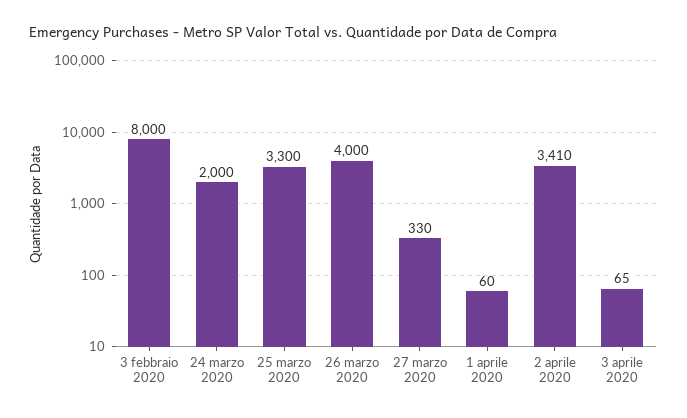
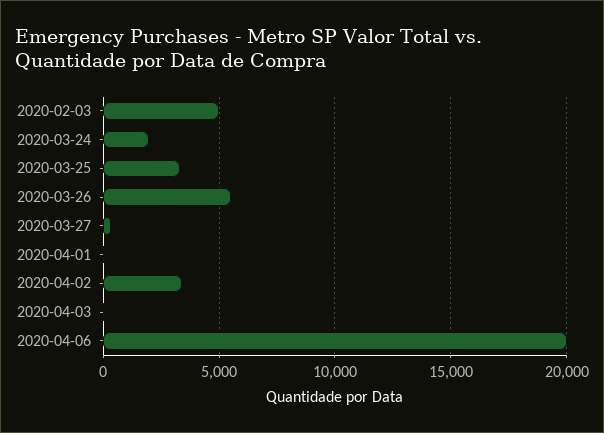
3 febbraio 2020: 8000 -> 5000
26 marzo 2020: 4000 -> 5500
2020-04-06: none -> 20000

